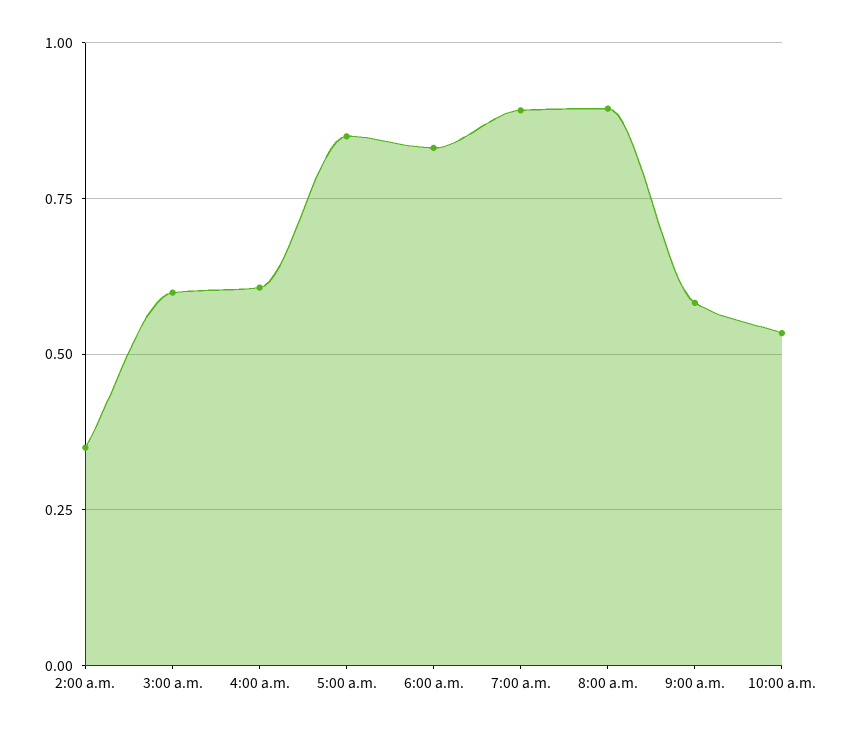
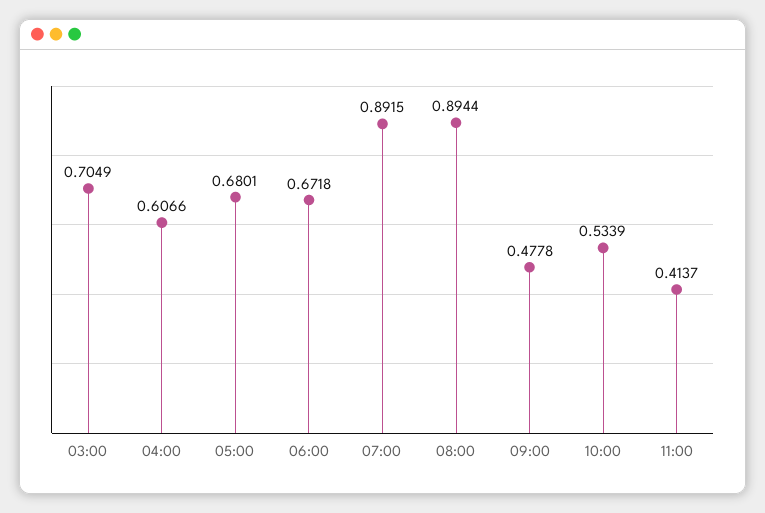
2:00 a.m.: 0.35 -> none
3:00 a.m.: 0.6 -> 0.7049
5:00 a.m.: 0.85 -> 0.6801
6:00 a.m.: 0.825 -> 0.6718
9:00 a.m.: 0.575 -> 0.4778
11:00: none -> 0.4137

